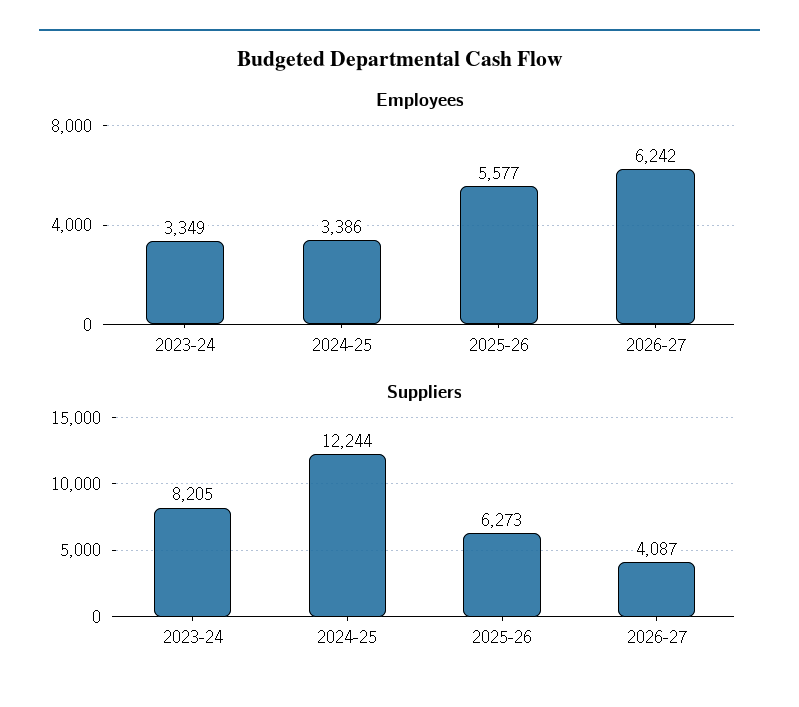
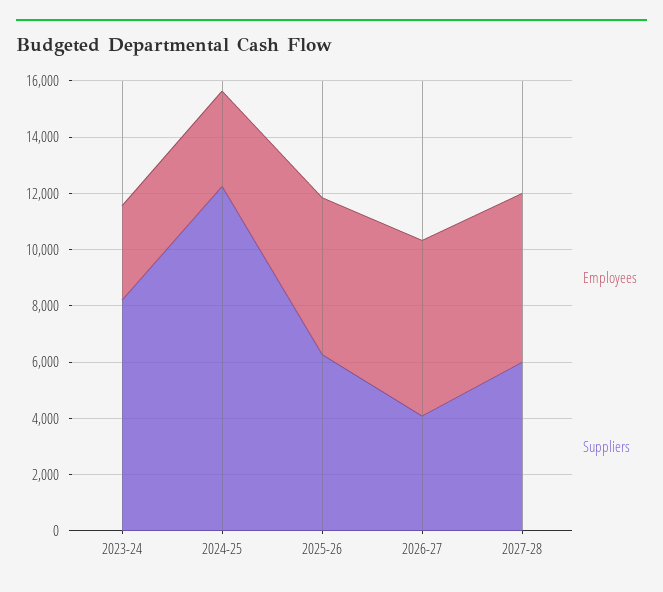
Employees, 2027-28: none -> 6000
Suppliers, 2027-28: none -> 6000

